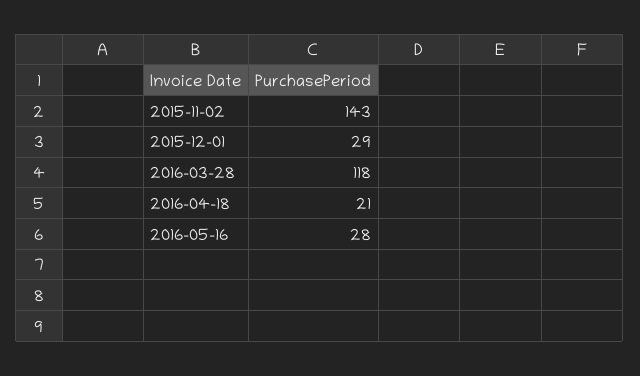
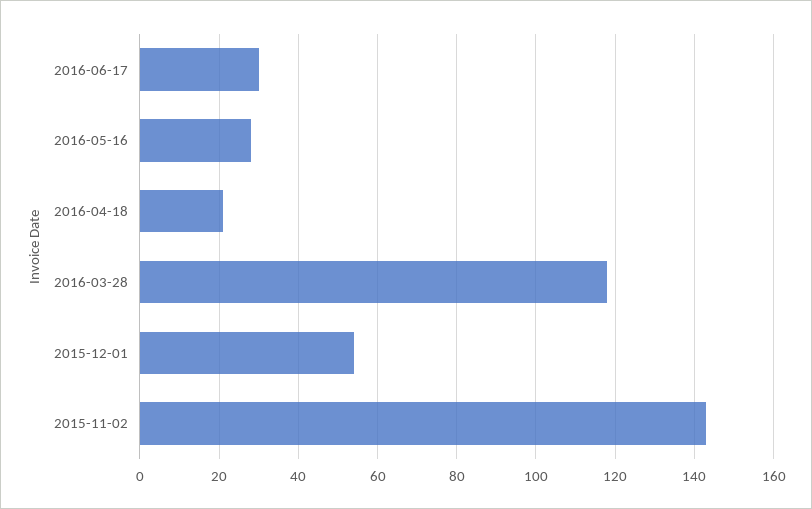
2015-12-01: 29 -> 55
2016-06-17: none -> 30

